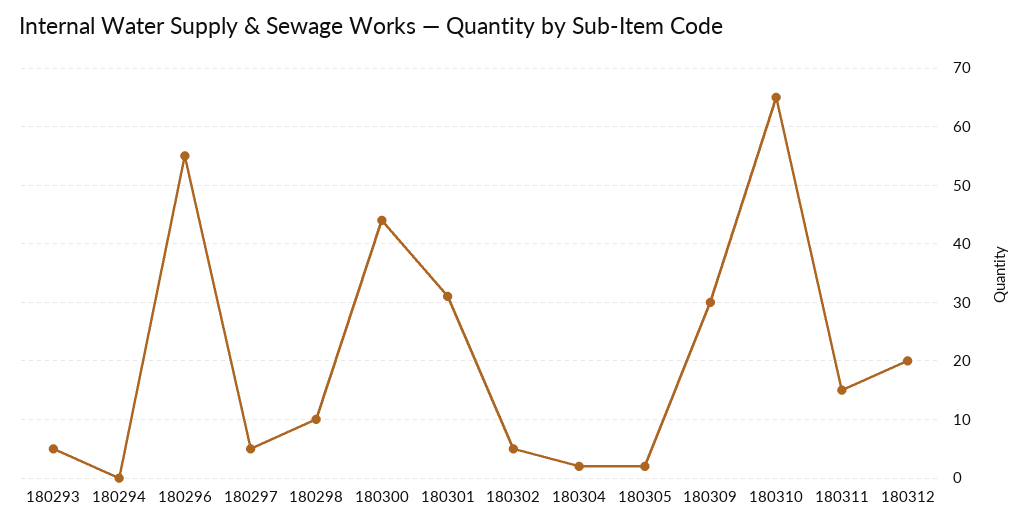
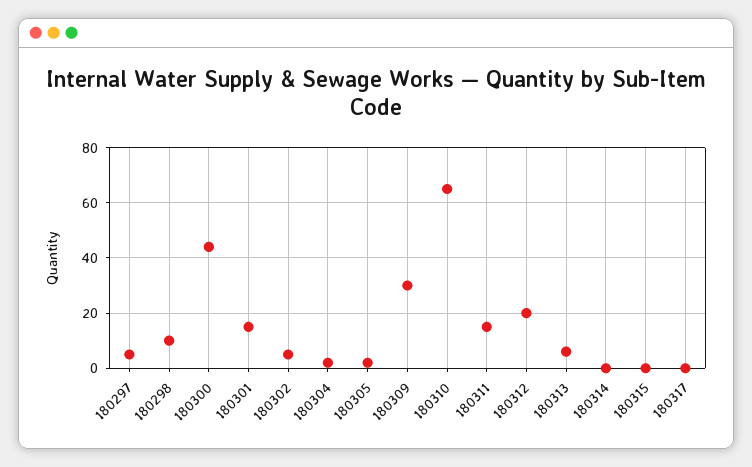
180293: 5 -> none
180294: 0 -> none
180296: 55 -> none
180301: 30 -> 15
180313: none -> 5
180314: none -> 0
180315: none -> 0
180317: none -> 0

